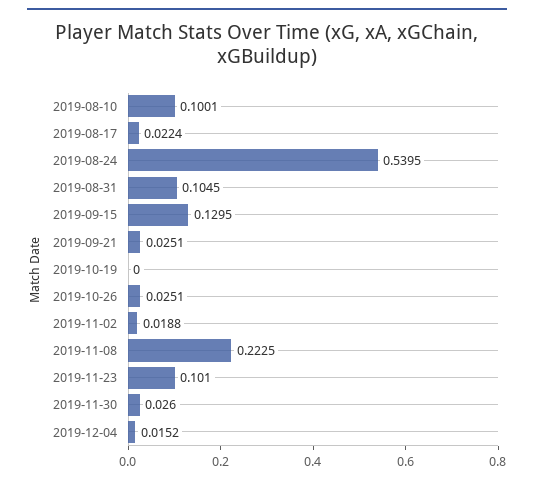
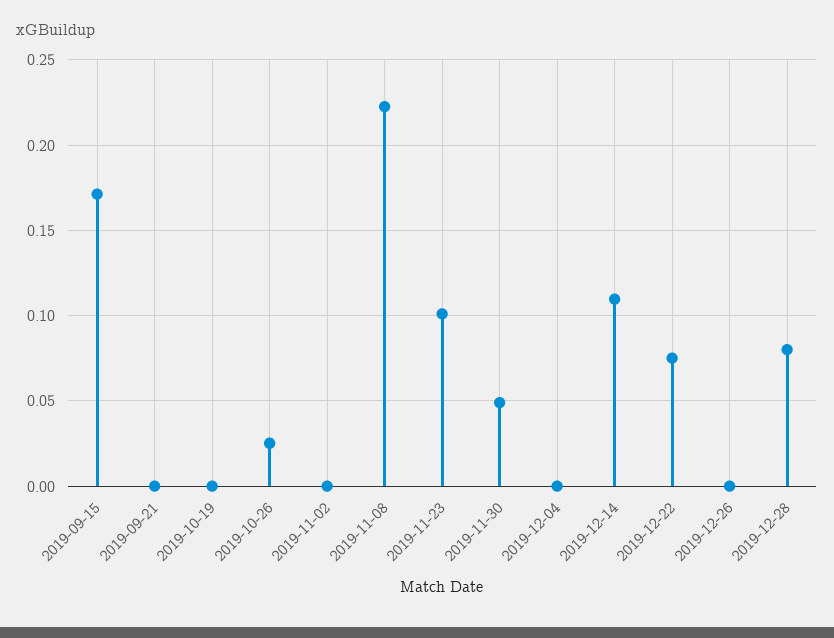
2019-08-10: 0.1001 -> none
2019-08-17: 0.0224 -> none
2019-08-24: 0.5395 -> none
2019-08-31: 0.1045 -> none
2019-09-15: 0.1295 -> 0.17
2019-09-21: 0.0251 -> 0
2019-11-02: 0.0188 -> 0
2019-11-30: 0.026 -> 0.05
2019-12-04: 0.0152 -> 0
2019-12-14: none -> 0.11
2019-12-22: none -> 0.075
2019-12-26: none -> 0
2019-12-28: none -> 0.08

